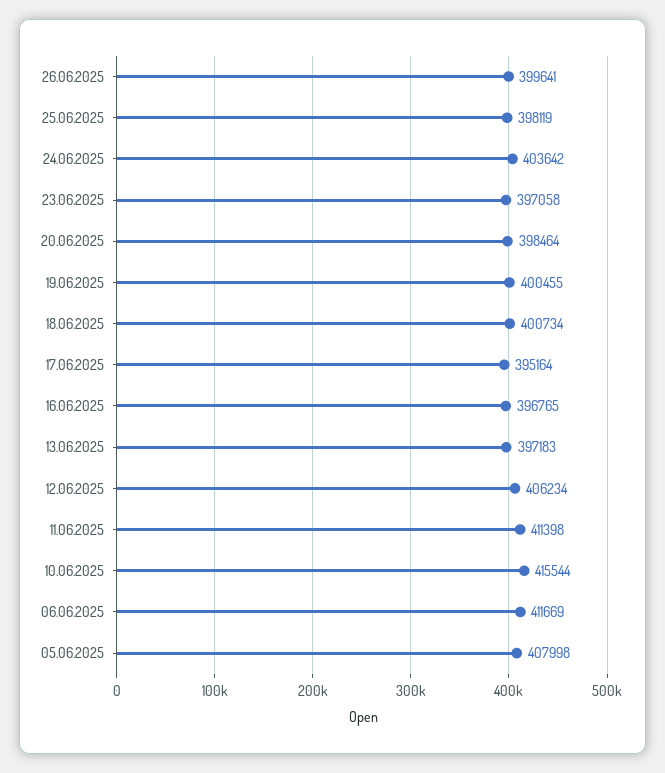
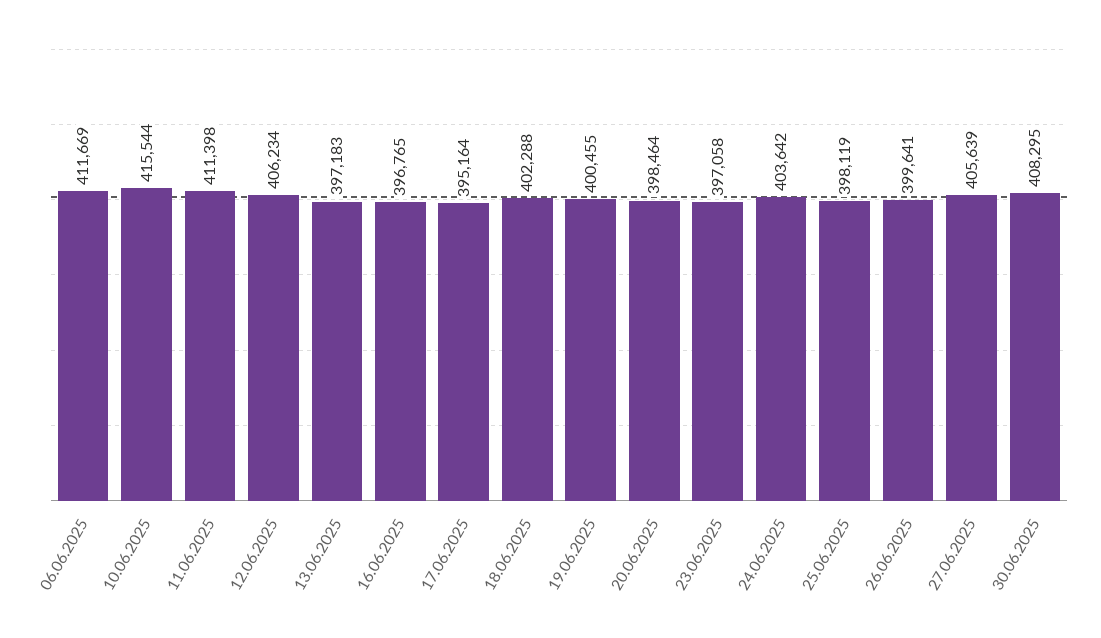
18.06.2025: 400734 -> 402288
05.06.2025: 407998 -> none
27.06.2025: none -> 405639
30.06.2025: none -> 408295

